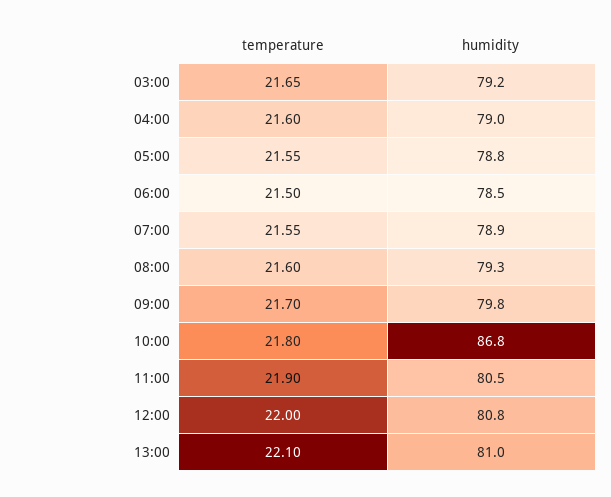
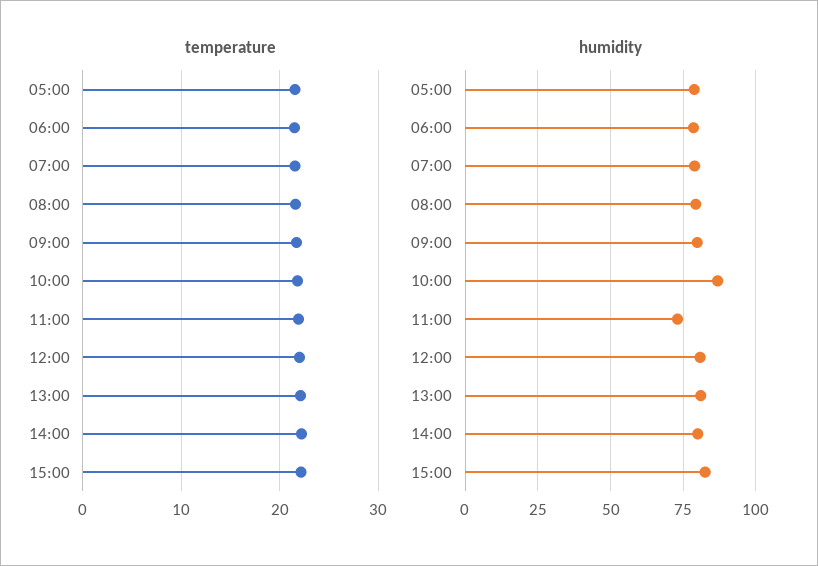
temperature, 03:00: 21.65 -> none
humidity, 03:00: 79.2 -> none
temperature, 04:00: 21.6 -> none
humidity, 04:00: 79 -> none
humidity, 11:00: 80.5 -> 72.5
temperature, 14:00: none -> 22
temperature, 15:00: none -> 22
humidity, 14:00: none -> 80
humidity, 15:00: none -> 82.5

